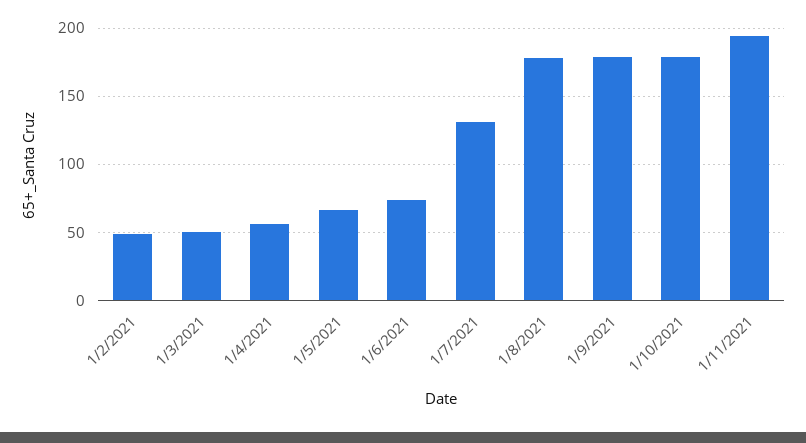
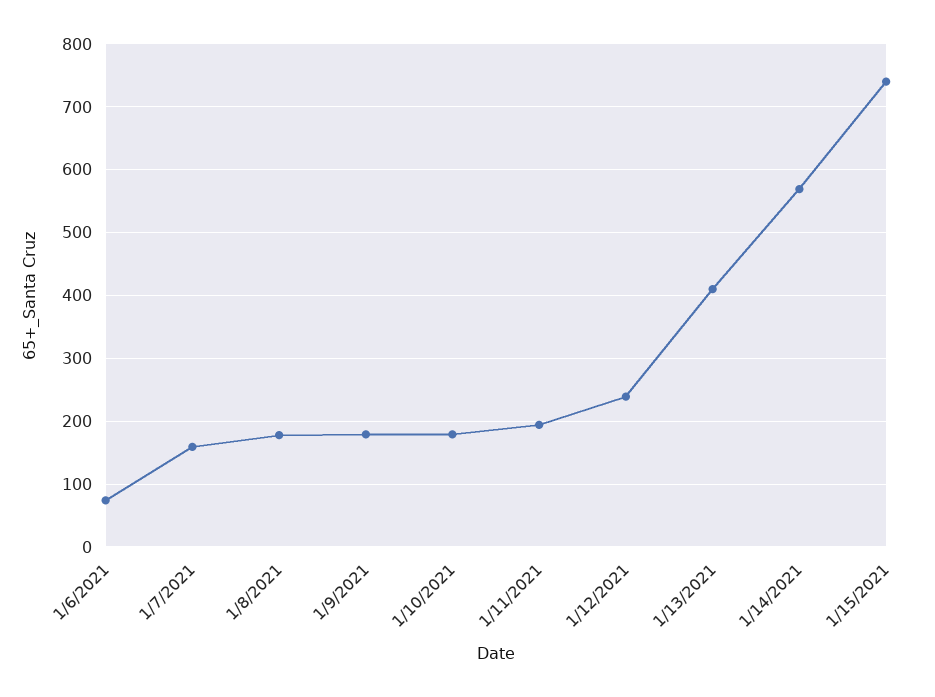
1/2/2021: 50 -> none
1/3/2021: 50 -> none
1/4/2021: 55 -> none
1/5/2021: 65 -> none
1/7/2021: 130 -> 160
1/12/2021: none -> 240
1/13/2021: none -> 410
1/14/2021: none -> 570
1/15/2021: none -> 740

